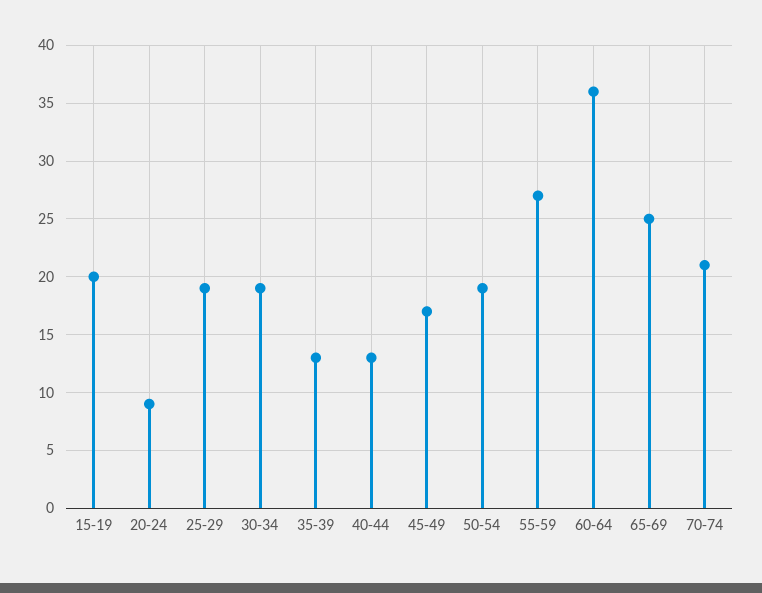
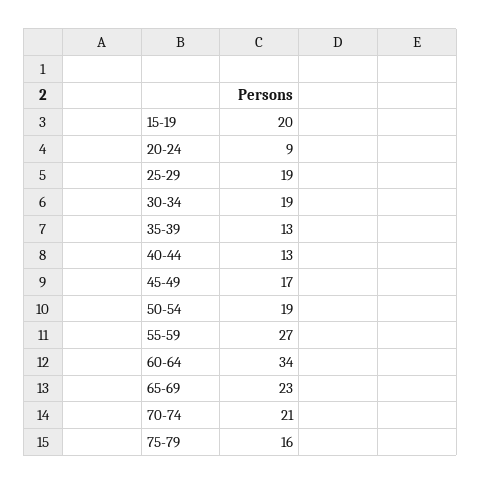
60-64: 36 -> 34
65-69: 25 -> 23
75-79: none -> 16

